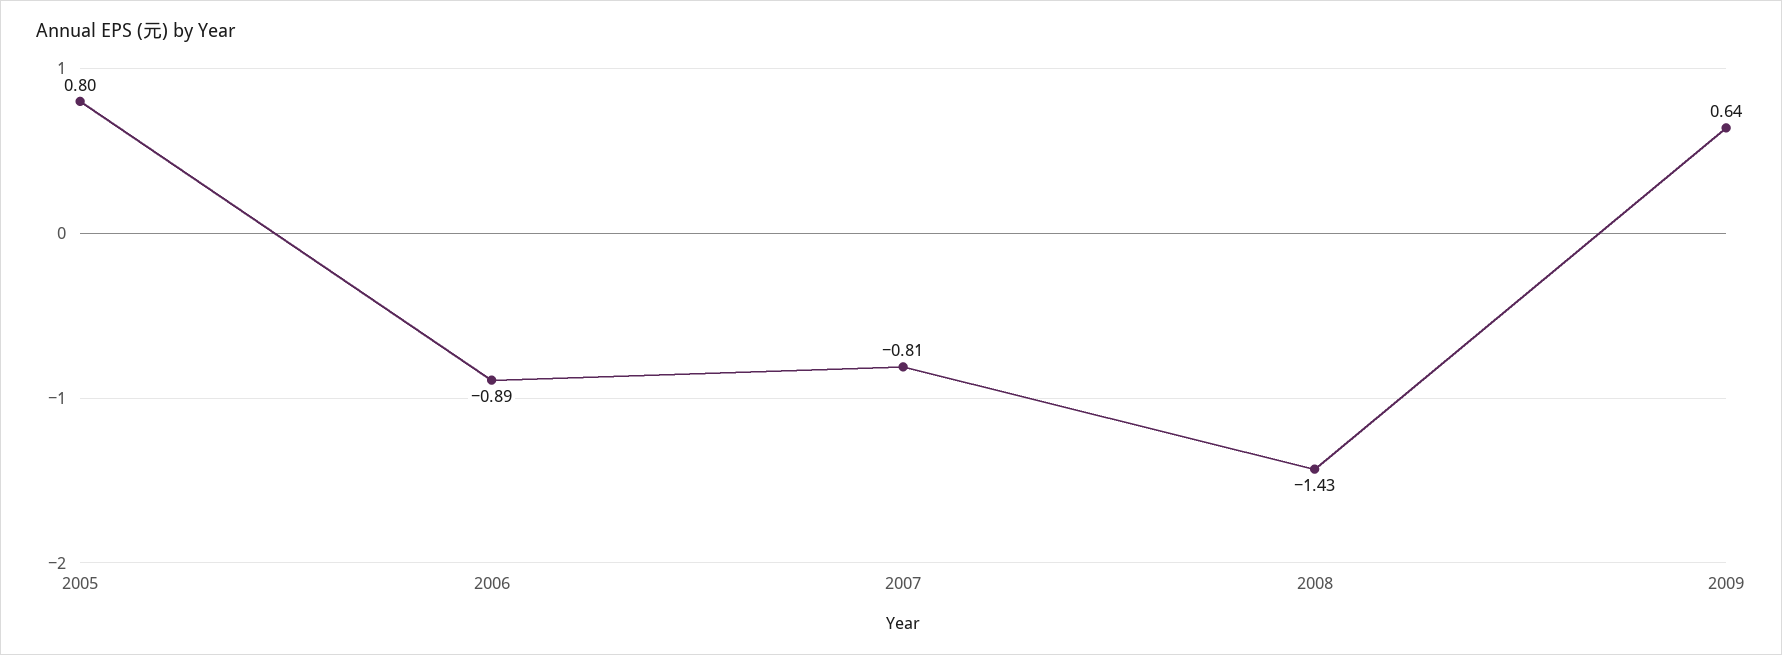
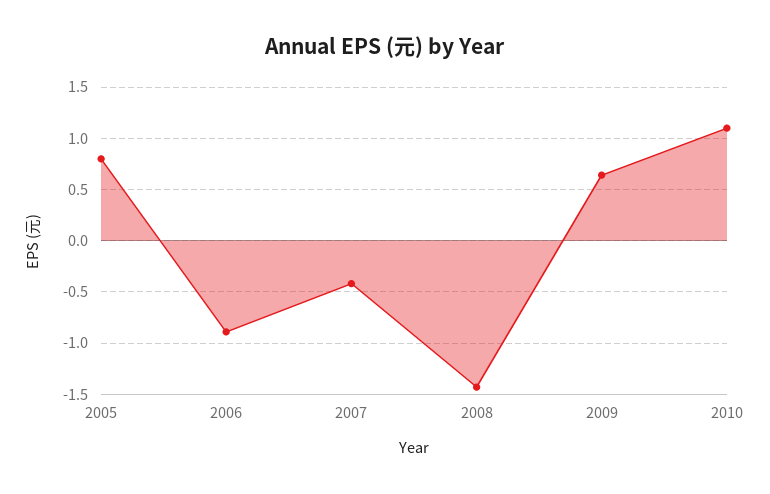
2007: -0.81 -> -0.4
2010: none -> 1.1

